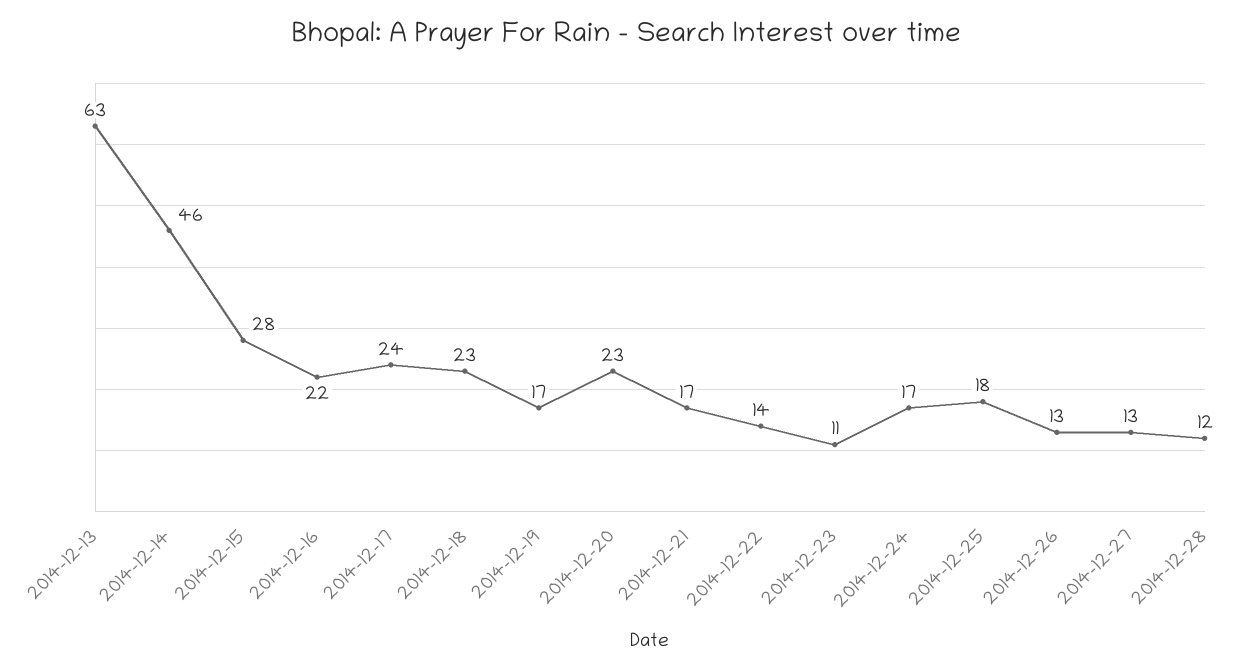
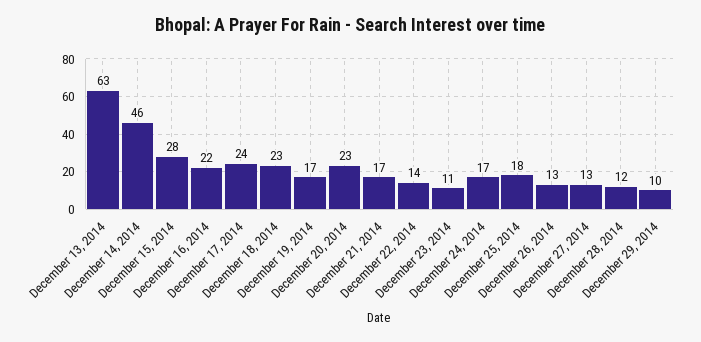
December 29, 2014: none -> 10

